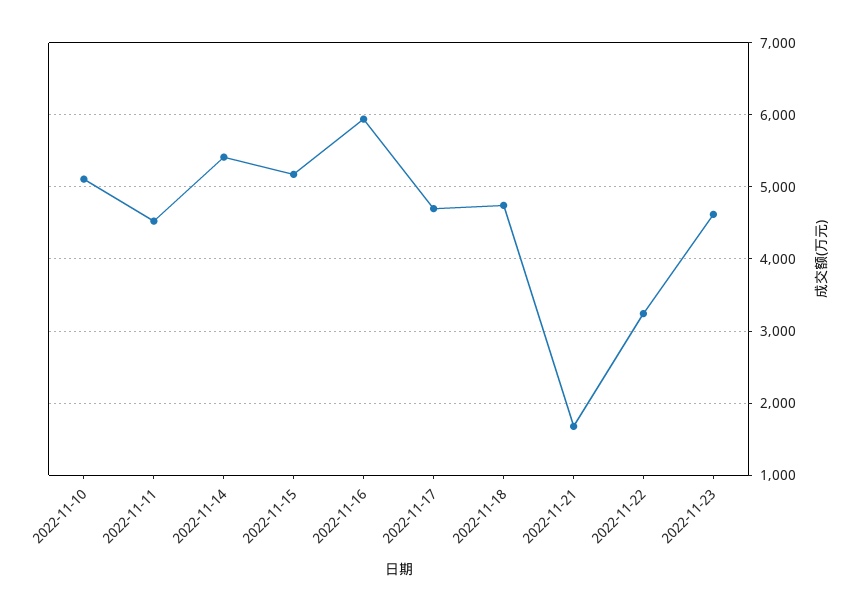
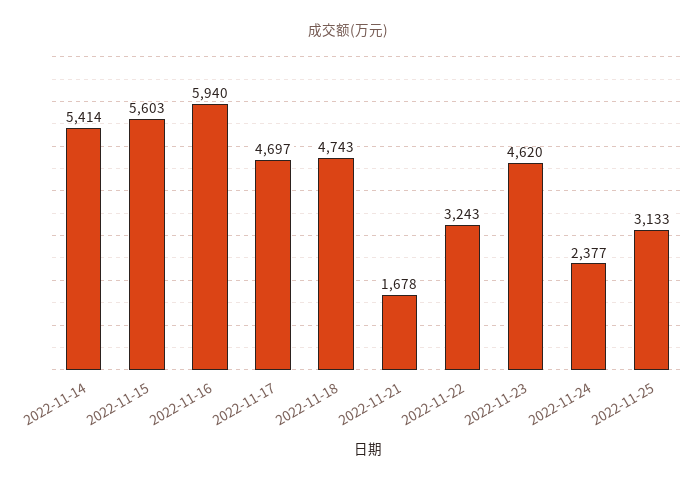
2022-11-10: 5100 -> none
2022-11-11: 4500 -> none
2022-11-15: 5200 -> 5603
2022-11-24: none -> 2377
2022-11-25: none -> 3133

